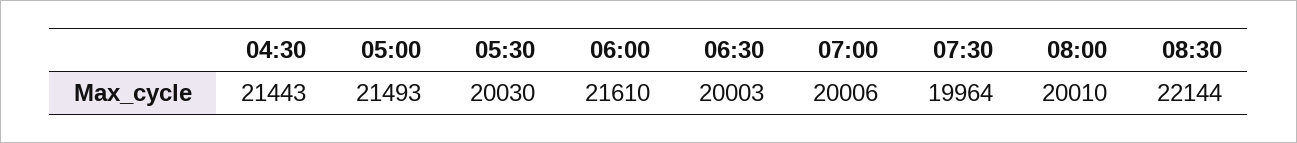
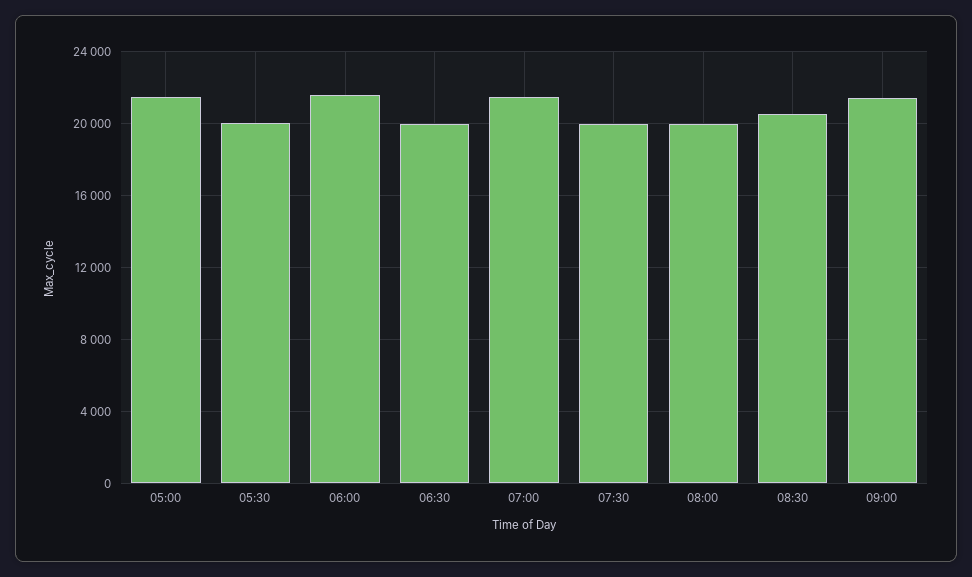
04:30: 21443 -> none
07:00: 20006 -> 21500
08:30: 22144 -> 20500
09:00: none -> 21500

